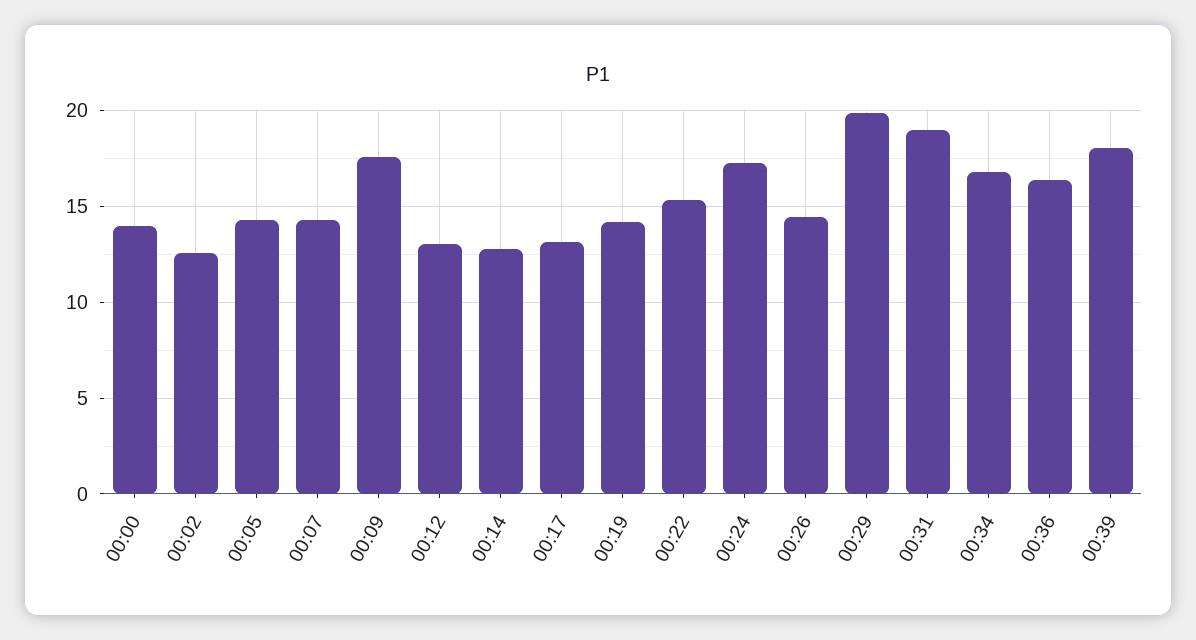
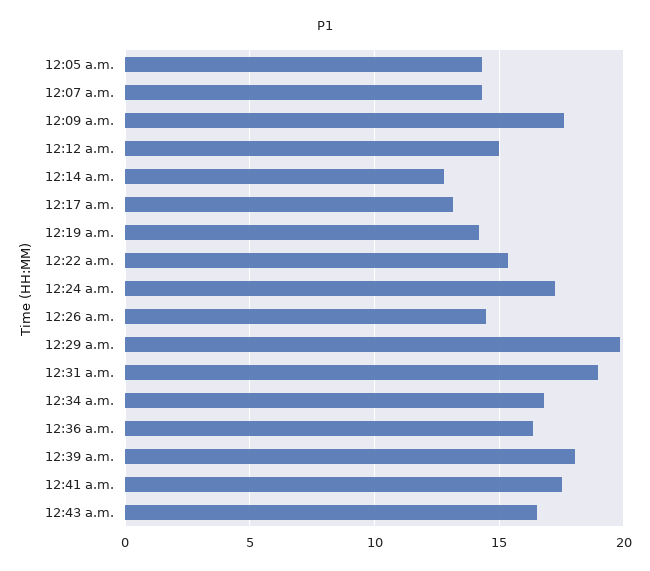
00:00: 14 -> none
00:02: 12.5 -> none
00:12: 13 -> 15
12:41 a.m.: none -> 17.5
12:43 a.m.: none -> 16.5

